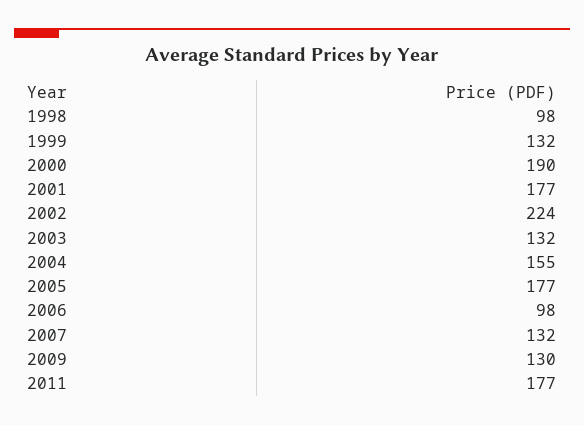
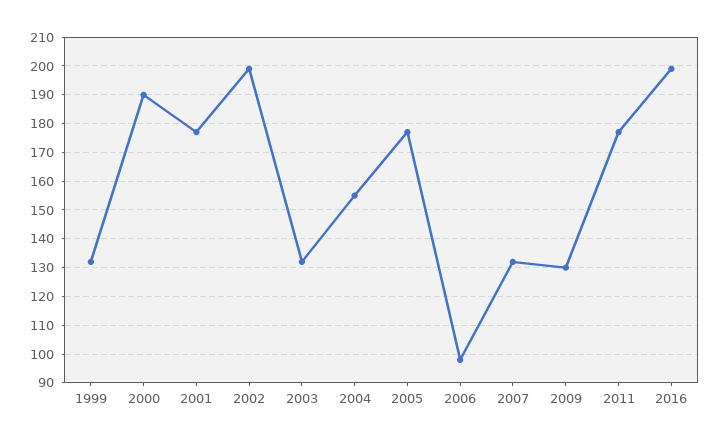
1998: 98 -> none
2002: 224 -> 200
2016: none -> 200

